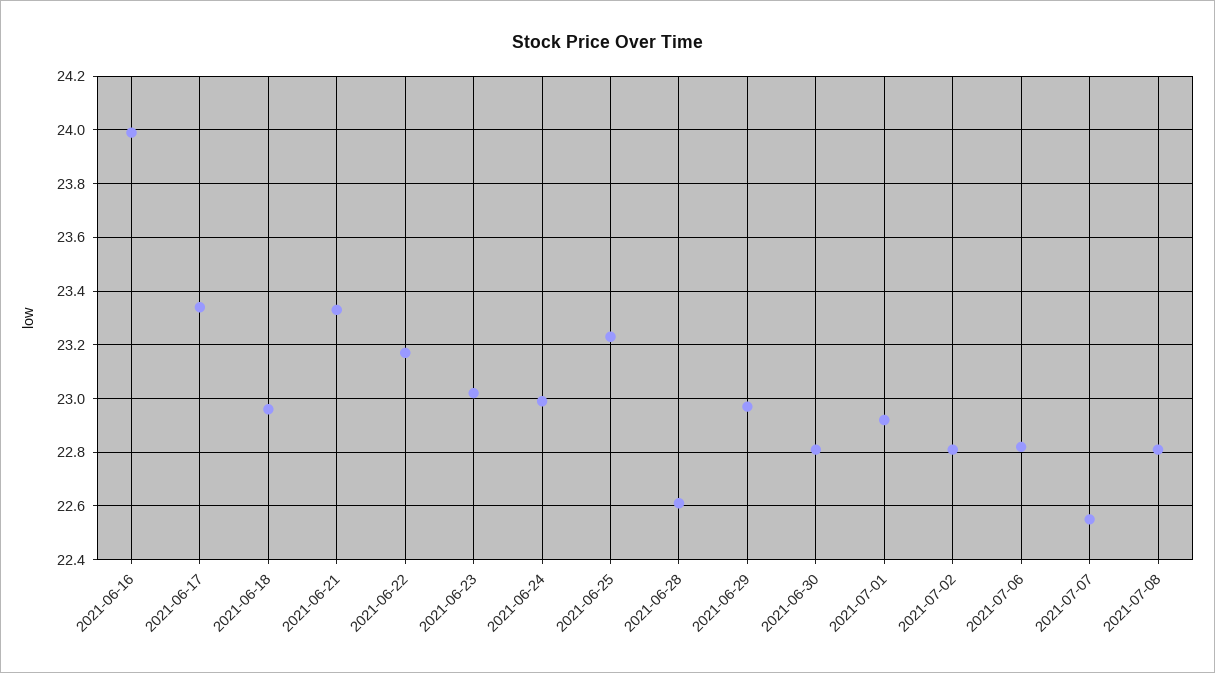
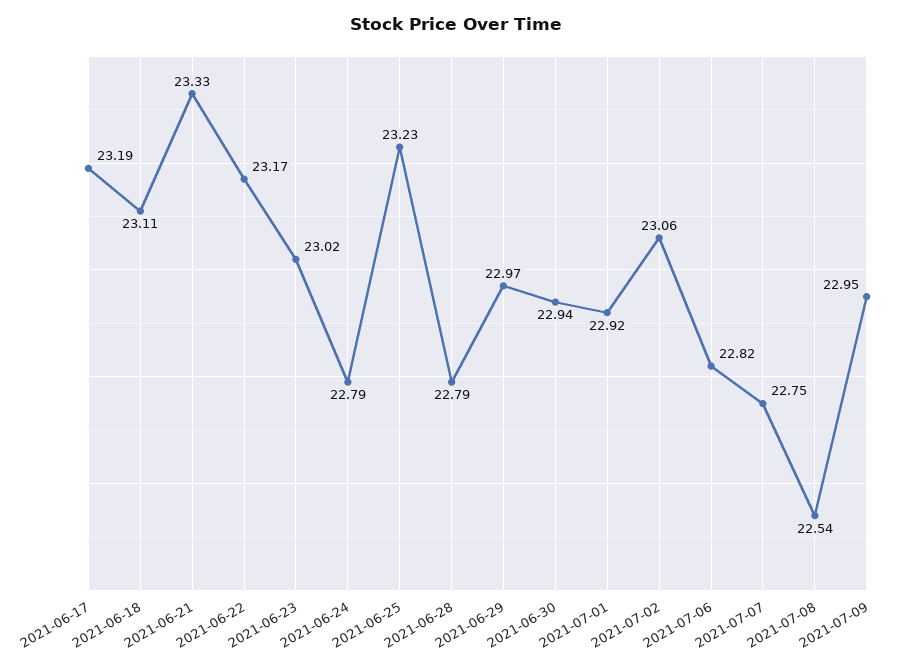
2021-06-16: 24 -> none
2021-06-17: 23.35 -> 23.19
2021-06-18: 22.95 -> 23.11
2021-06-24: 23 -> 22.79
2021-06-28: 22.6 -> 22.79
2021-06-30: 22.8 -> 22.94
2021-07-02: 22.8 -> 23.06
2021-07-07: 22.55 -> 22.75
2021-07-08: 22.8 -> 22.54
2021-07-09: none -> 22.95

